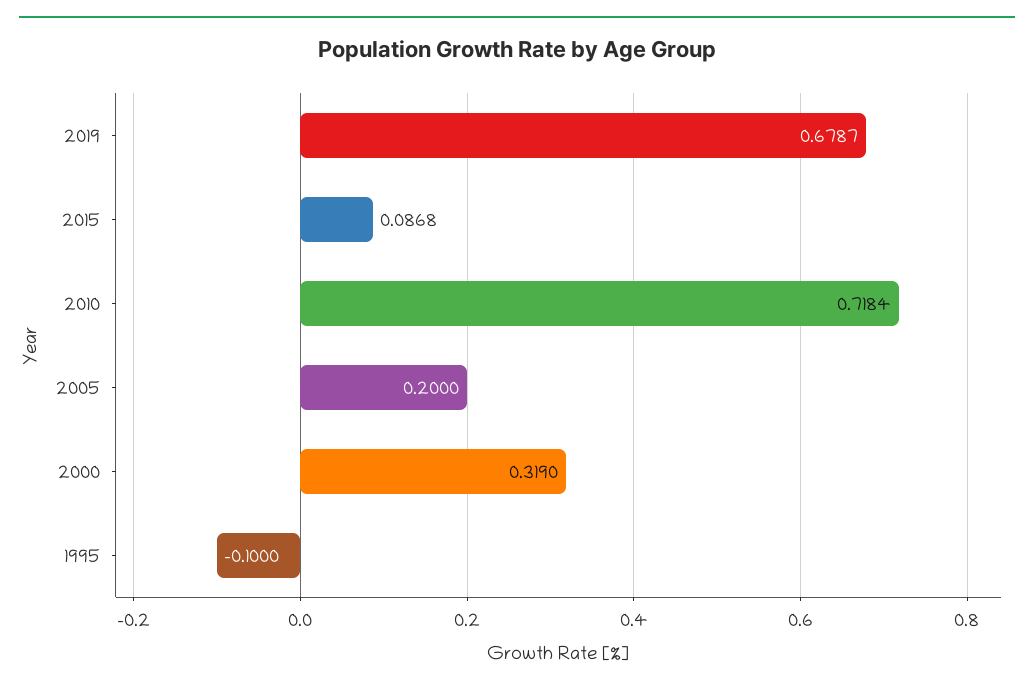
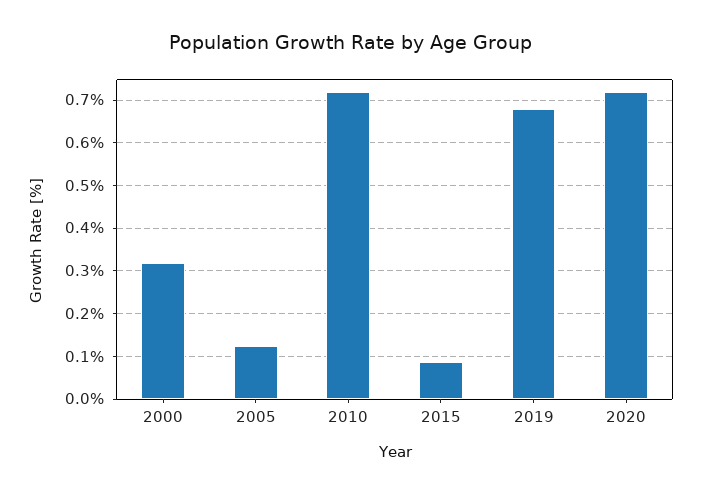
2005: 0.2 -> 0.12
1995: -0.1 -> none
2020: none -> 0.72

